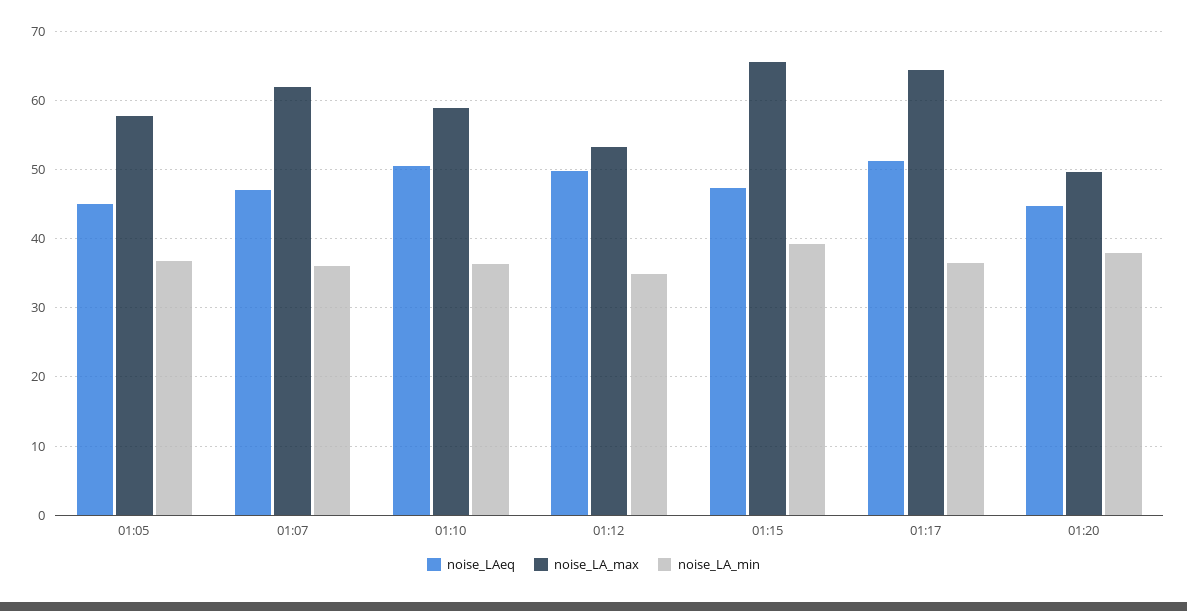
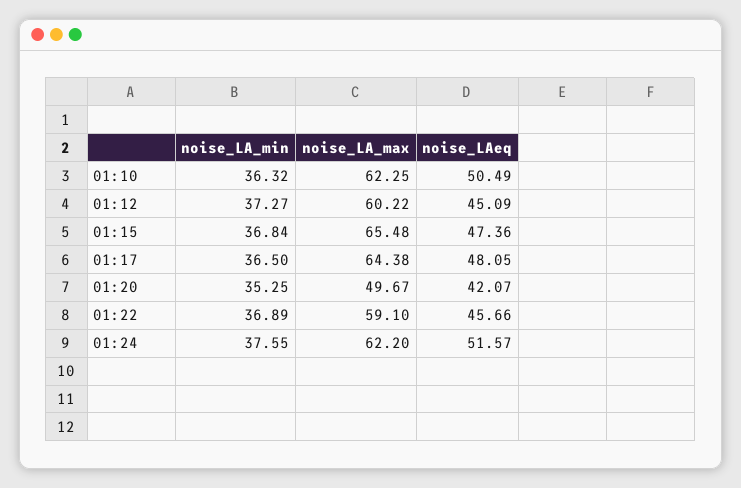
noise_LAeq, 01:05: 45 -> none
noise_LA_max, 01:05: 58 -> none
noise_LA_min, 01:05: 37 -> none
noise_LAeq, 01:07: 47 -> none
noise_LA_max, 01:07: 62 -> none
noise_LA_min, 01:07: 36 -> none
noise_LA_max, 01:10: 59 -> 62.25
noise_LAeq, 01:12: 50 -> 45.09
noise_LA_max, 01:12: 53 -> 60.22
noise_LA_min, 01:12: 35 -> 37.27
noise_LA_min, 01:15: 39 -> 36.84
noise_LAeq, 01:17: 51 -> 48.05
noise_LAeq, 01:20: 45 -> 42.07
noise_LA_min, 01:20: 38 -> 35.25
noise_LA_min, 01:22: none -> 36.89
noise_LA_max, 01:22: none -> 59.1
noise_LAeq, 01:22: none -> 45.66
noise_LA_min, 01:24: none -> 37.55
noise_LA_max, 01:24: none -> 62.2
noise_LAeq, 01:24: none -> 51.57

